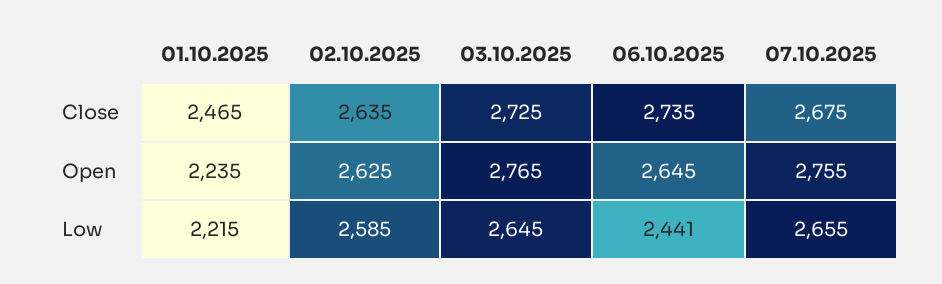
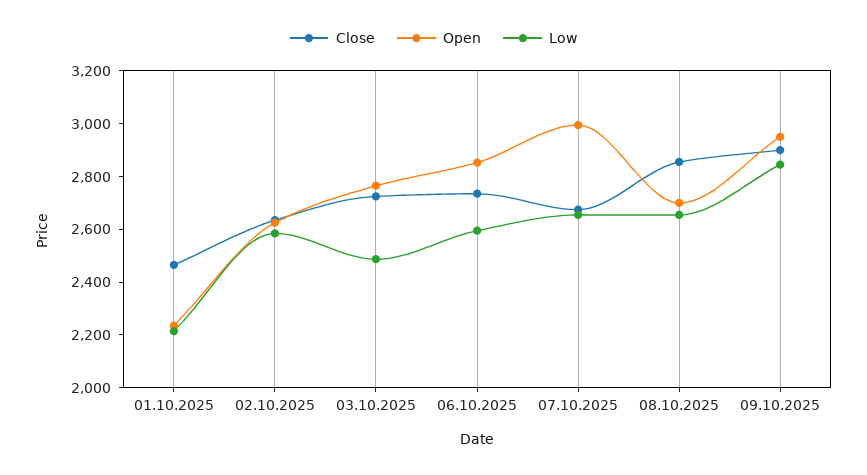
Open, 06.10.2025: 2645 -> 2850
Open, 07.10.2025: 2755 -> 3000
Low, 03.10.2025: 2645 -> 2500
Low, 06.10.2025: 2441 -> 2600
Close, 08.10.2025: none -> 2850
Open, 08.10.2025: none -> 2700
Low, 08.10.2025: none -> 2650
Close, 09.10.2025: none -> 2900
Open, 09.10.2025: none -> 2950
Low, 09.10.2025: none -> 2850

